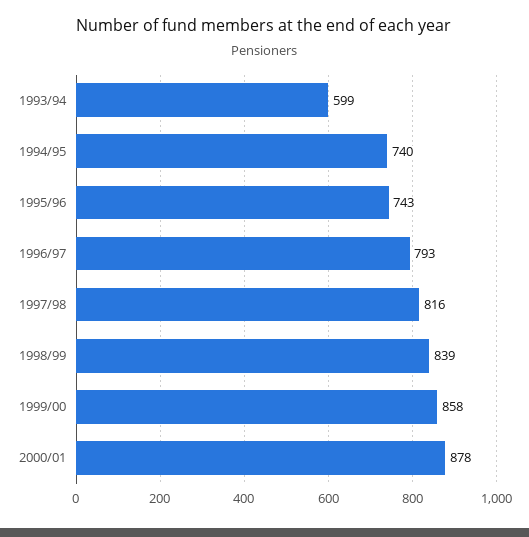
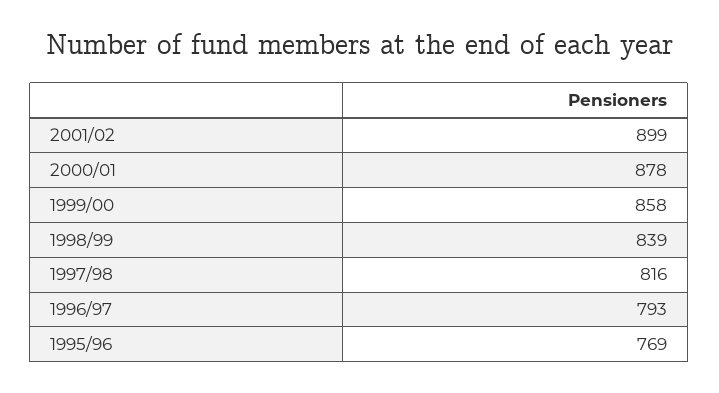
1993/94: 599 -> none
1994/95: 740 -> none
1995/96: 743 -> 769
2001/02: none -> 899

